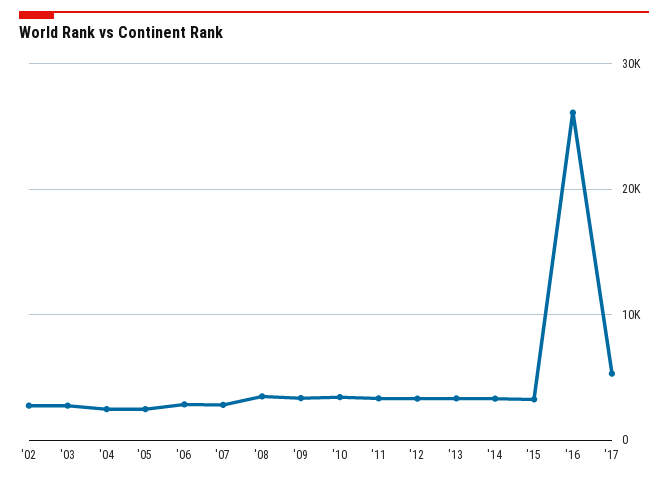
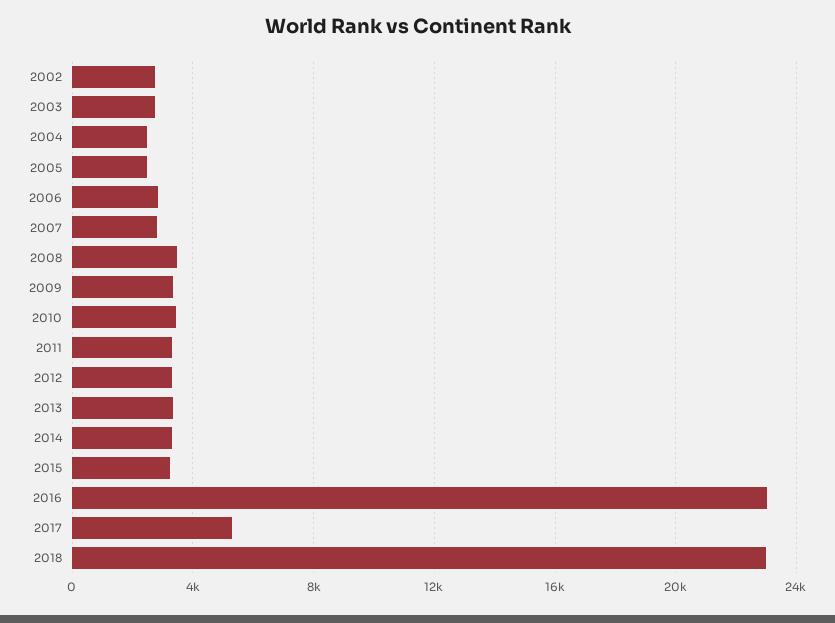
'16: 26000 -> 23000
2018: none -> 23000

